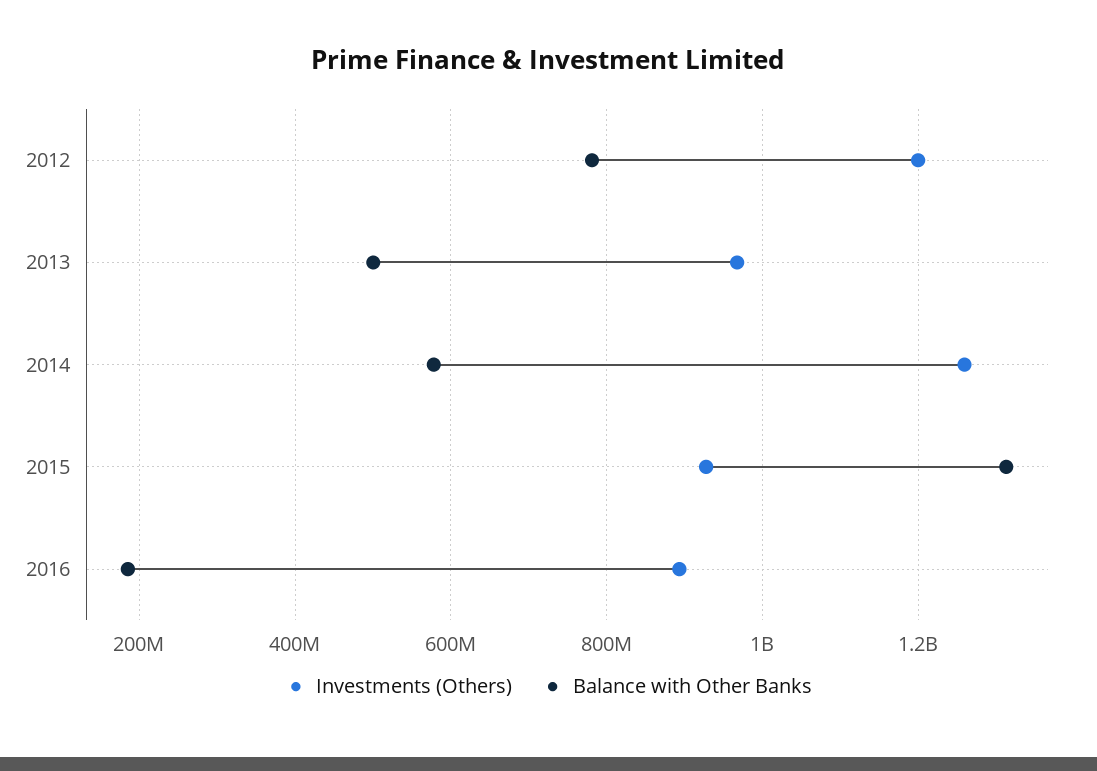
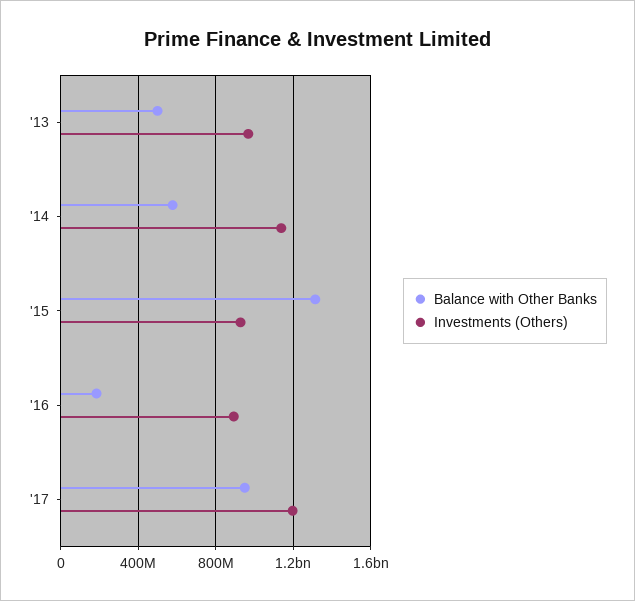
Investments (Others), 2012: 1200000000 -> none
Balance with Other Banks, 2012: 780000000 -> none
Investments (Others), 2014: 1260000000 -> 1150000000
Balance with Other Banks, '17: none -> 950000000
Investments (Others), '17: none -> 1200000000

